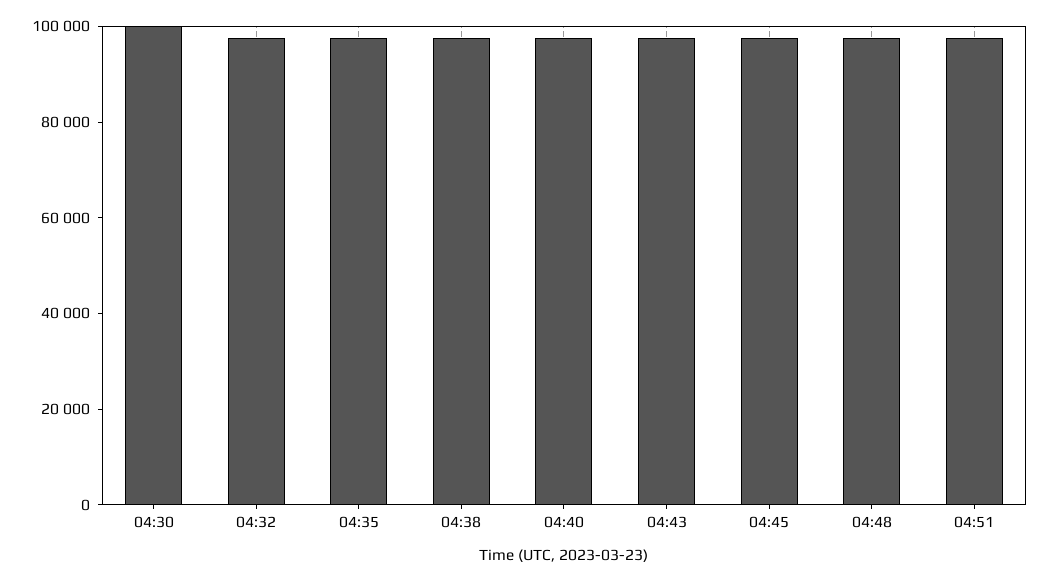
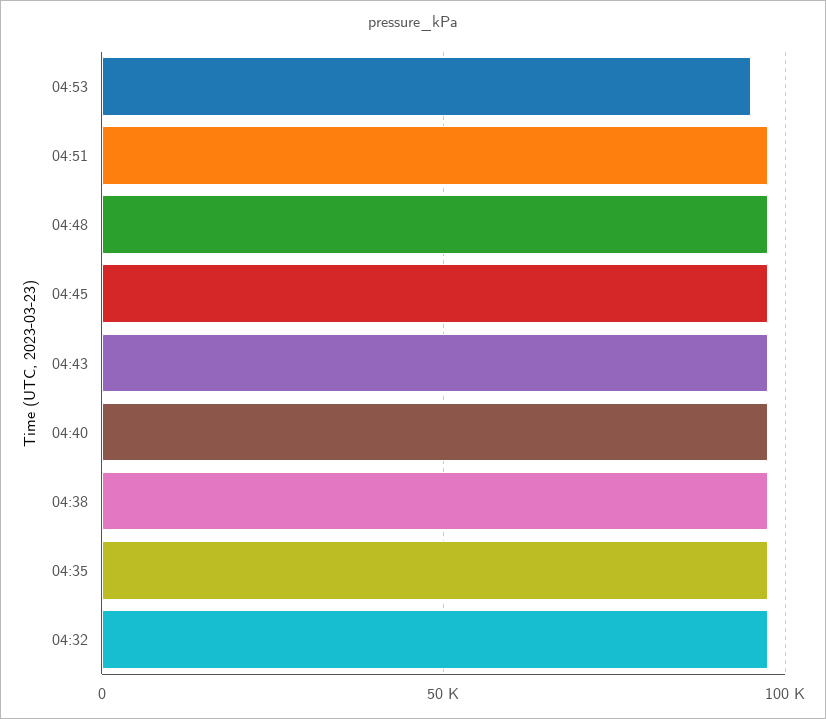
04:30: 100000 -> none
04:53: none -> 95000

